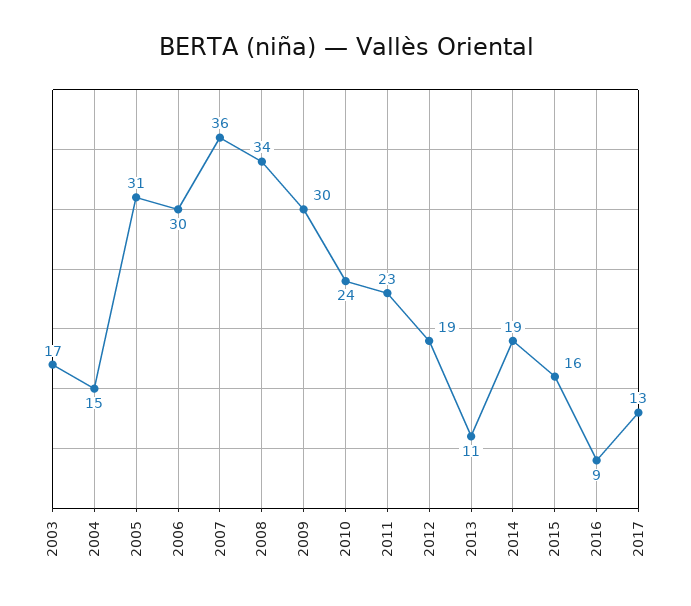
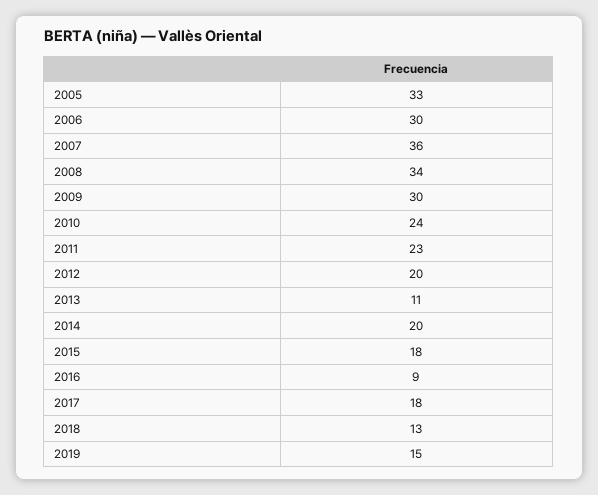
2003: 17 -> none
2004: 15 -> none
2005: 31 -> 33
2012: 19 -> 20
2014: 19 -> 20
2015: 16 -> 18
2017: 13 -> 18
2018: none -> 13
2019: none -> 15

